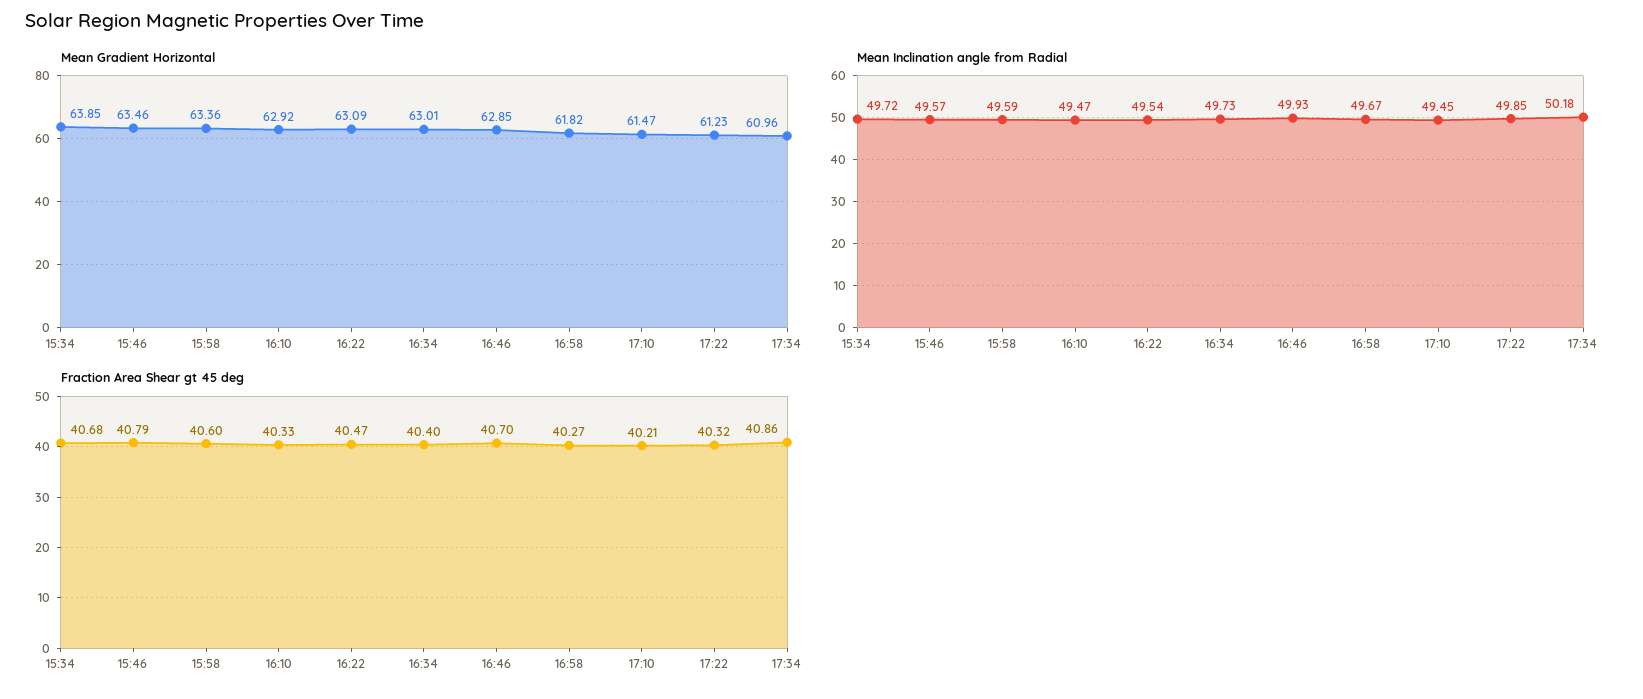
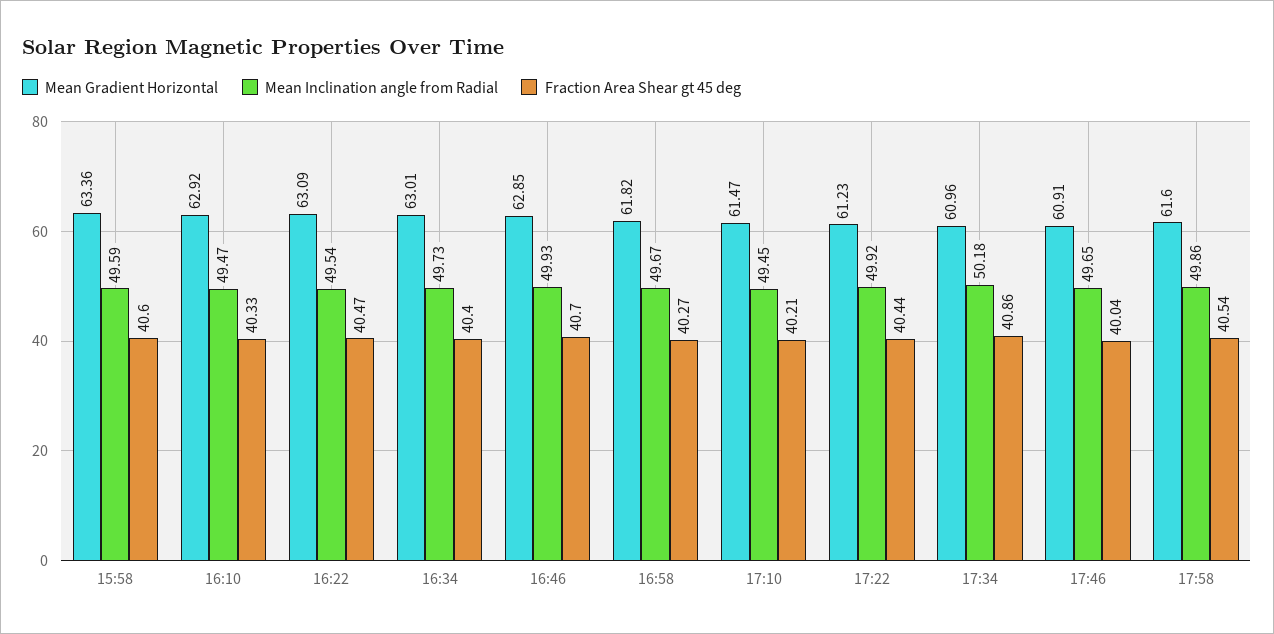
Mean Gradient Horizontal, 15:34: 63.85 -> none
Mean Gradient Horizontal, 15:46: 63.46 -> none
Mean Inclination angle from Radial, 15:34: 49.72 -> none
Mean Inclination angle from Radial, 15:46: 49.57 -> none
Mean Inclination angle from Radial, 17:22: 49.85 -> 49.92
Fraction Area Shear gt 45 deg, 15:34: 40.68 -> none
Fraction Area Shear gt 45 deg, 15:46: 40.79 -> none
Fraction Area Shear gt 45 deg, 17:22: 40.32 -> 40.44
Mean Gradient Horizontal, 17:46: none -> 60.91
Mean Inclination angle from Radial, 17:46: none -> 49.65
Fraction Area Shear gt 45 deg, 17:46: none -> 40.04
Mean Gradient Horizontal, 17:58: none -> 61.6
Mean Inclination angle from Radial, 17:58: none -> 49.86
Fraction Area Shear gt 45 deg, 17:58: none -> 40.54

